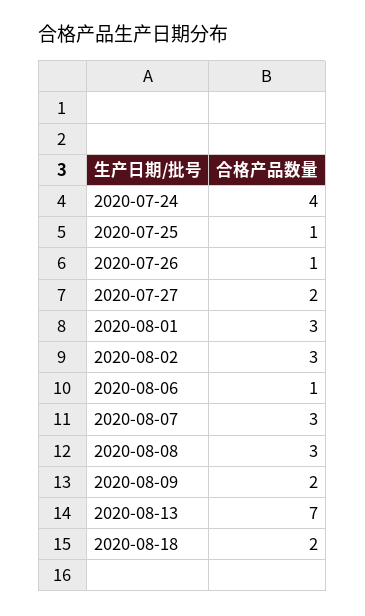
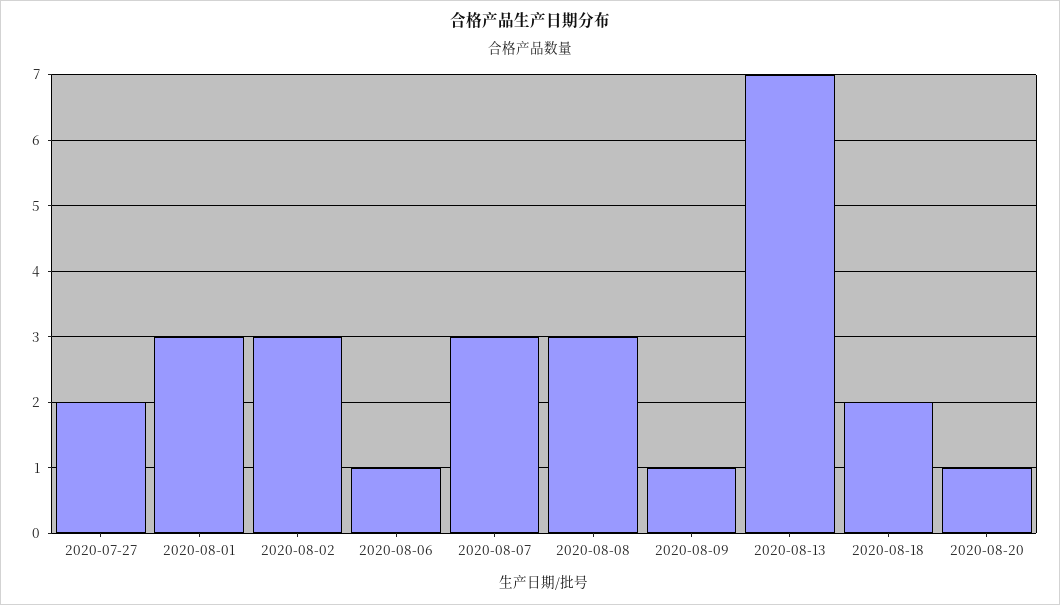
2020-07-24: 4 -> none
2020-07-25: 1 -> none
2020-07-26: 1 -> none
2020-08-09: 2 -> 1
2020-08-20: none -> 1

